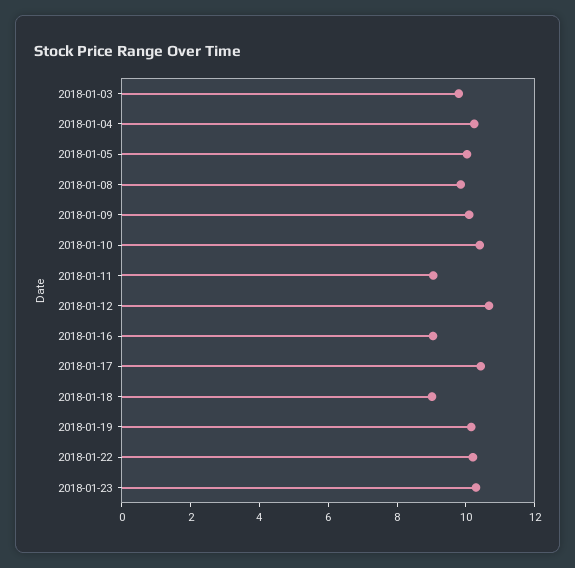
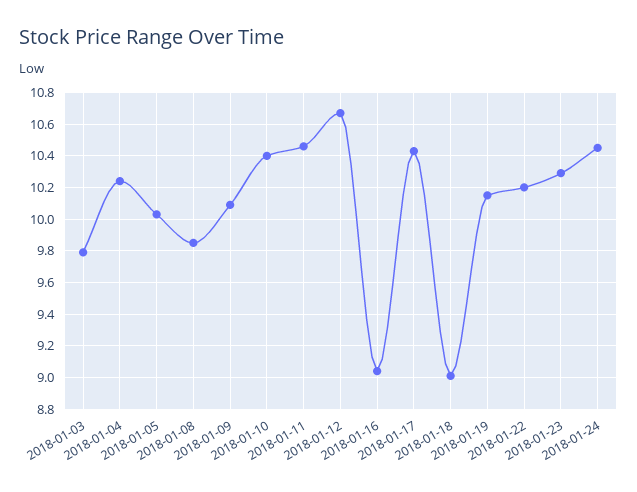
2018-01-11: 9 -> 10.45
2018-01-24: none -> 10.45

